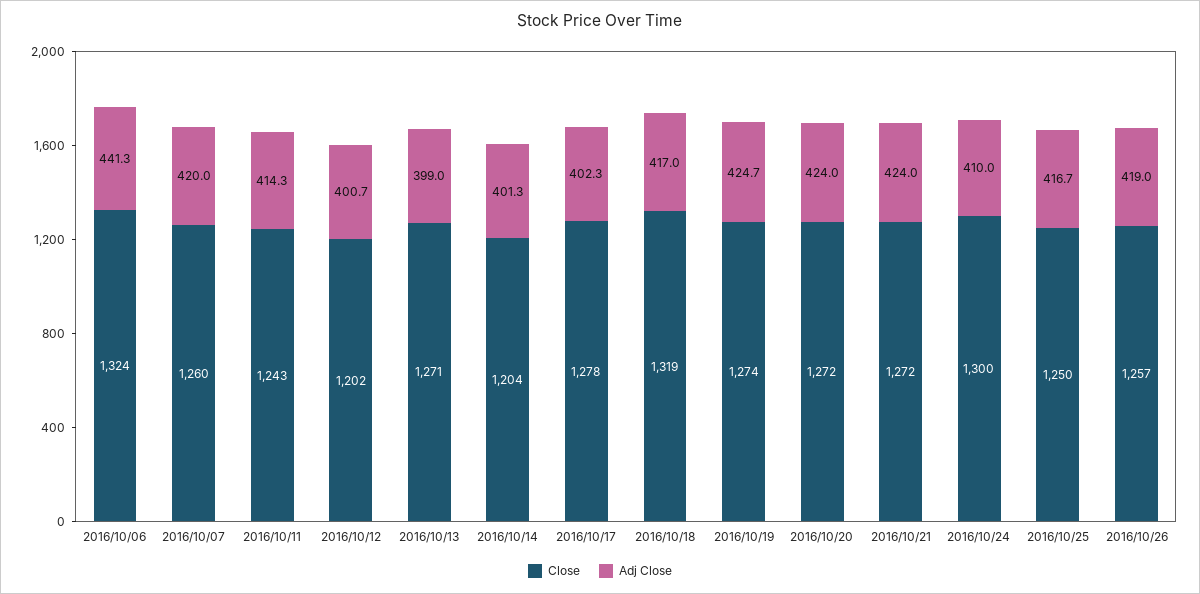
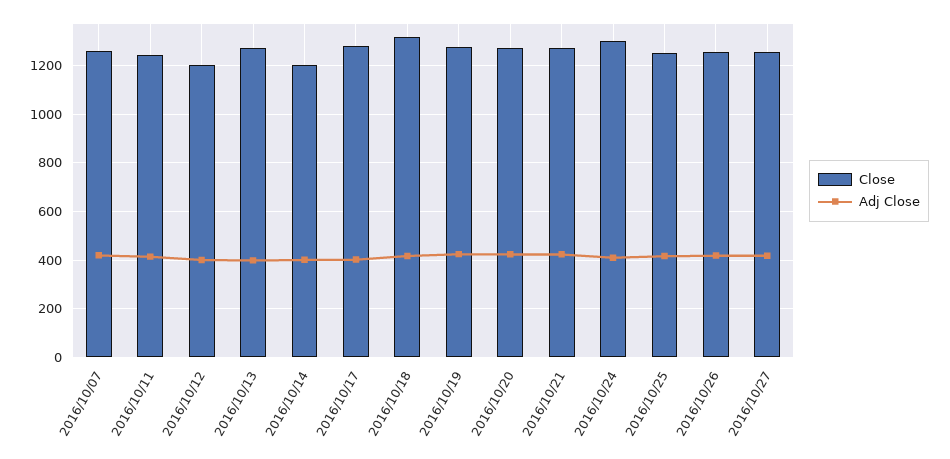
Close, 2016/10/06: 1324 -> none
Adj Close, 2016/10/06: 441.3 -> none
Close, 2016/10/27: none -> 1250
Adj Close, 2016/10/27: none -> 425

